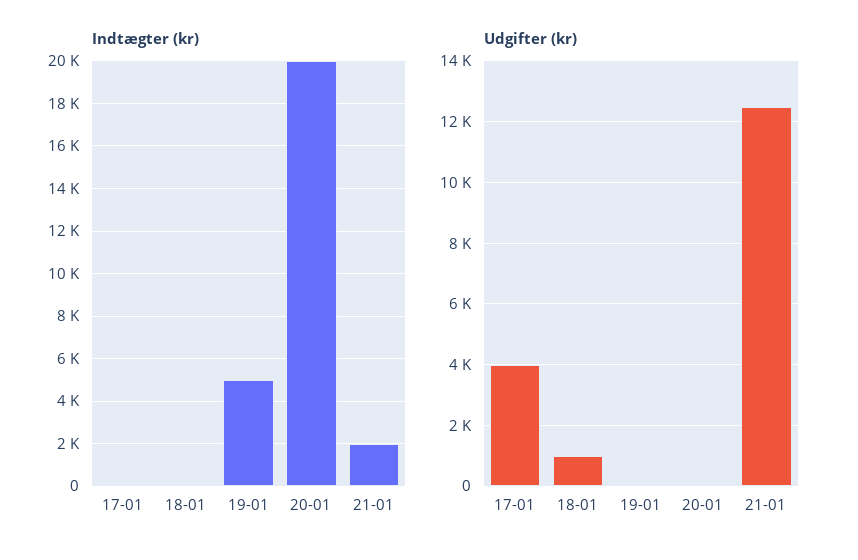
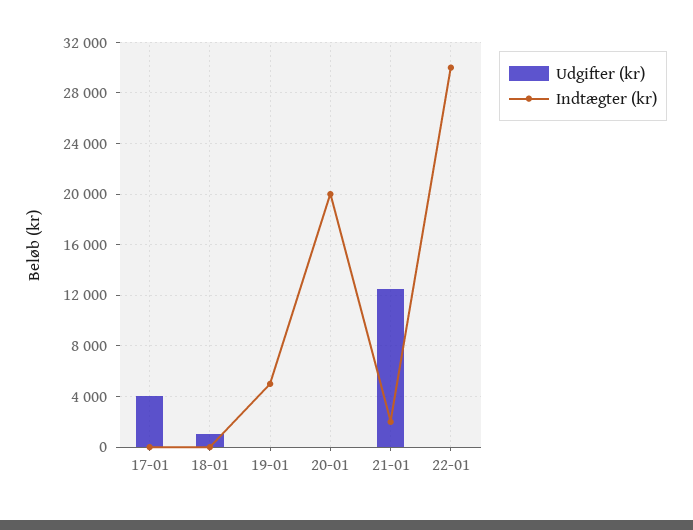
Udgifter (kr), 22-01: none -> 0
Indtægter (kr), 22-01: none -> 30000

